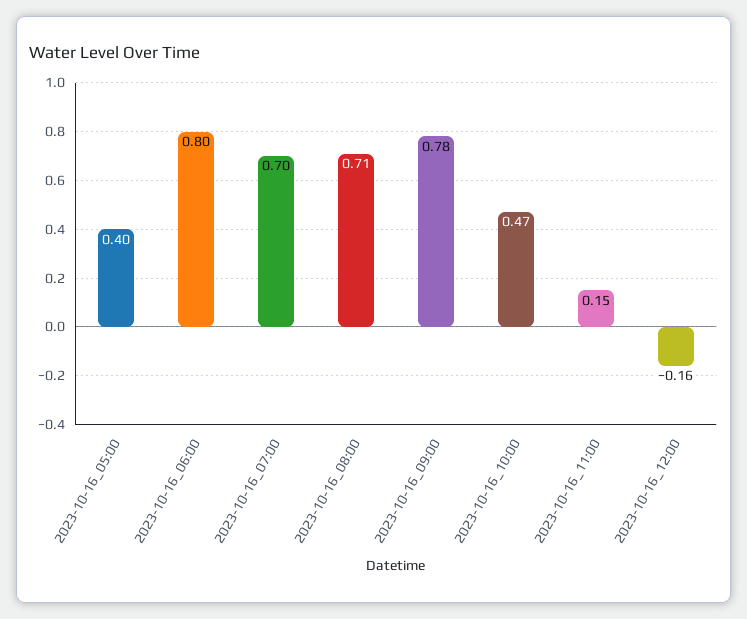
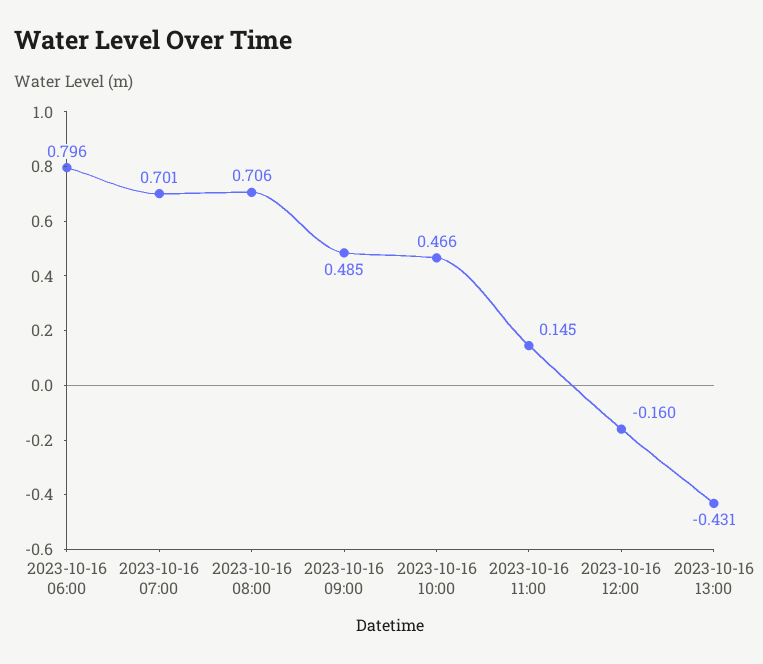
2023-10-16_05:00: 0.4 -> none
2023-10-16_09:00: 0.78 -> 0.485
2023-10-16 13:00: none -> -0.431

